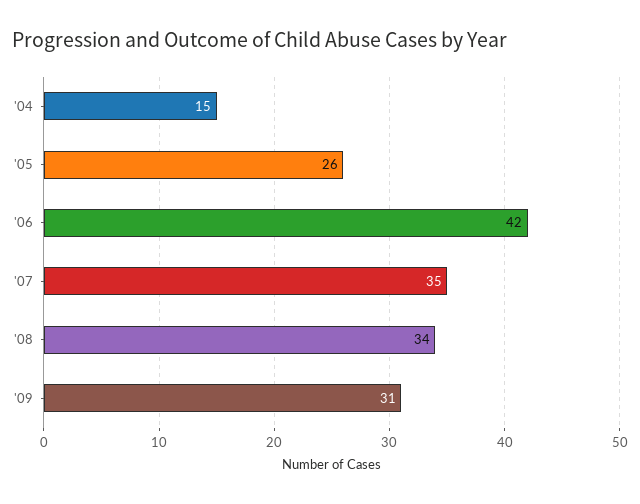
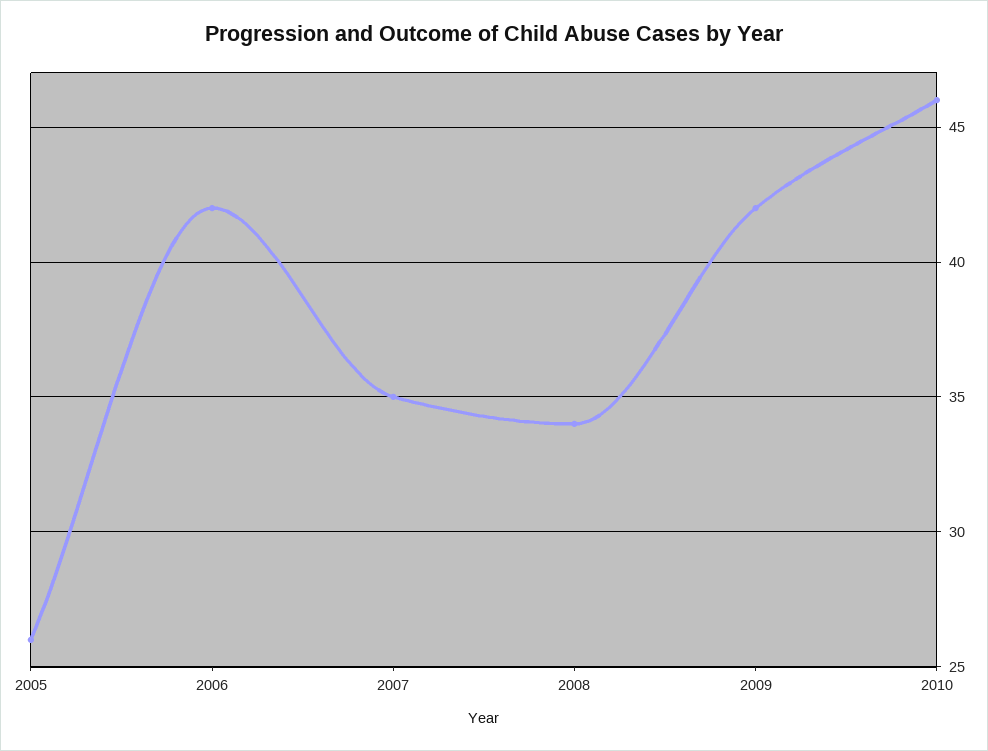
'04: 15 -> none
'09: 31 -> 42
2010: none -> 46

